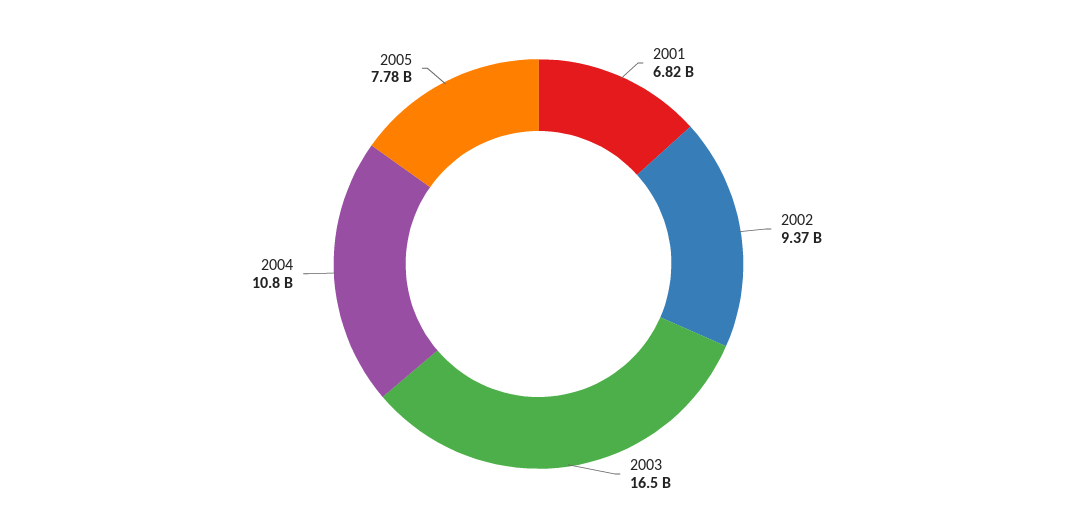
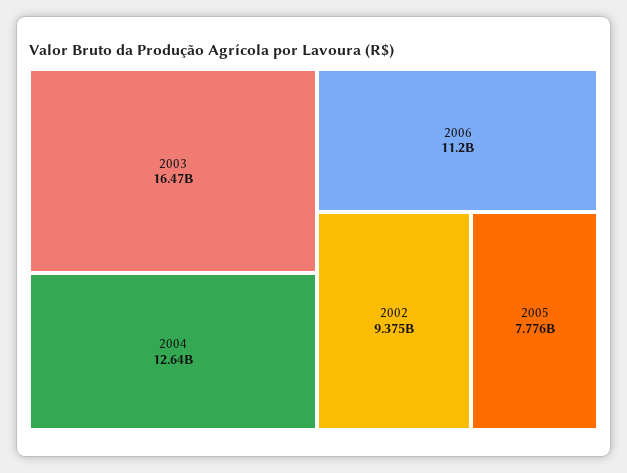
2001: 6820000000 -> none
2004: 10800000000 -> 12640000000
2006: none -> 11200000000

